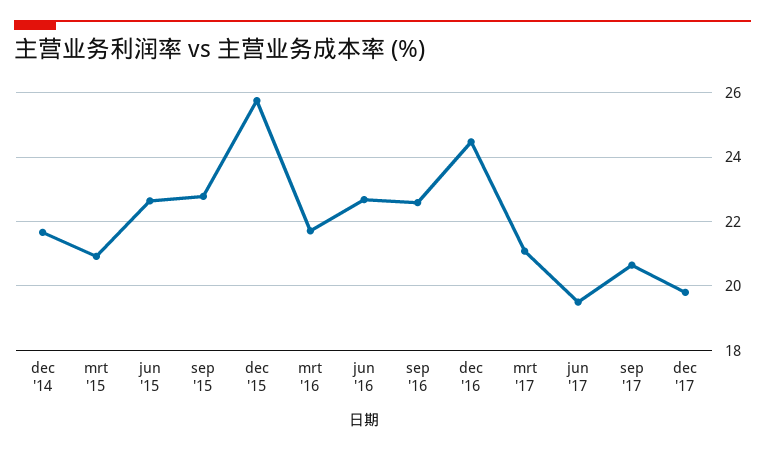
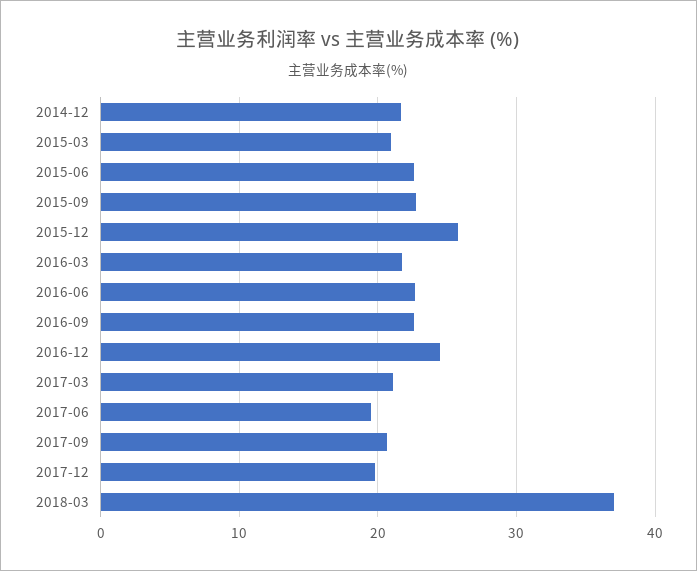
2018-03: none -> 37

